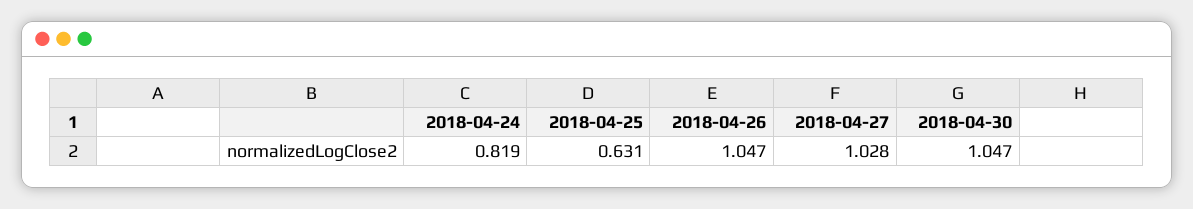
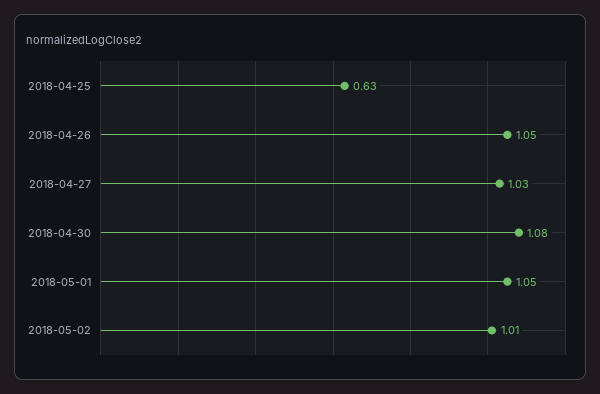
2018-04-24: 0.819 -> none
2018-04-30: 1.047 -> 1.08
2018-05-01: none -> 1.05
2018-05-02: none -> 1.01

